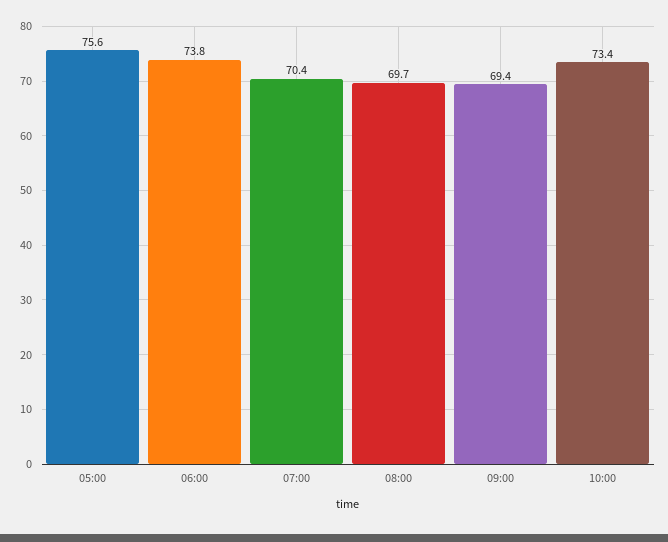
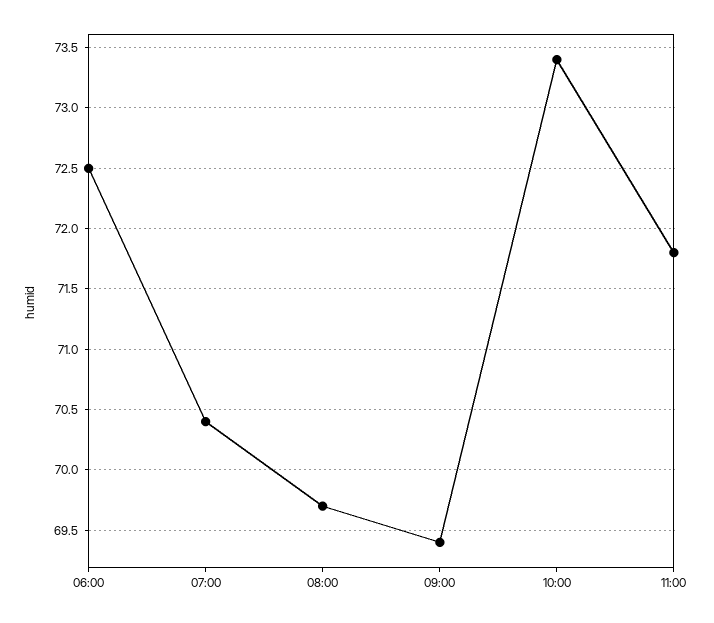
05:00: 75.6 -> none
06:00: 73.8 -> 72.5
11:00: none -> 71.8

